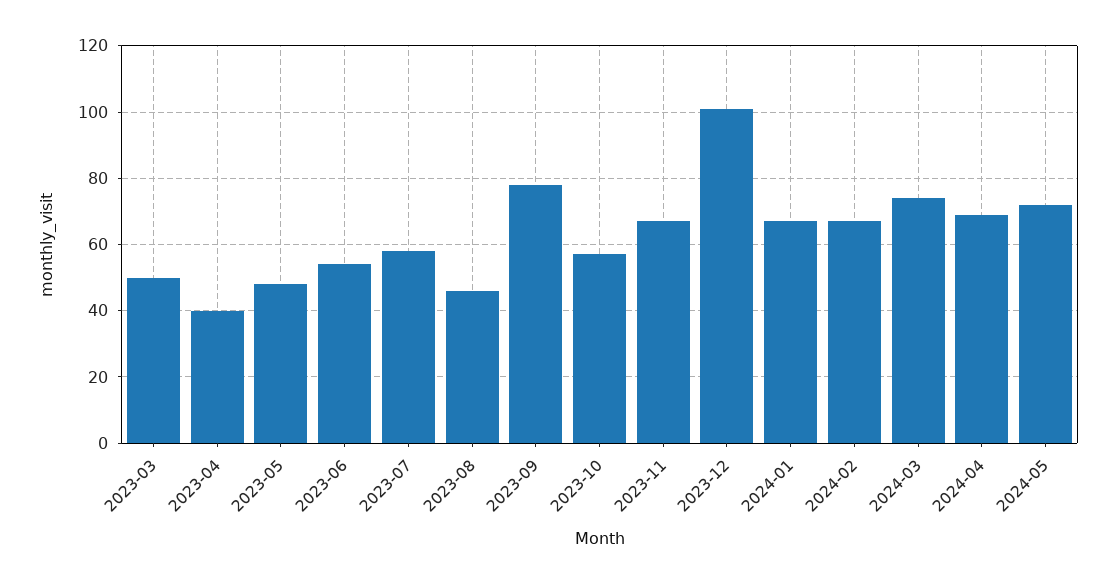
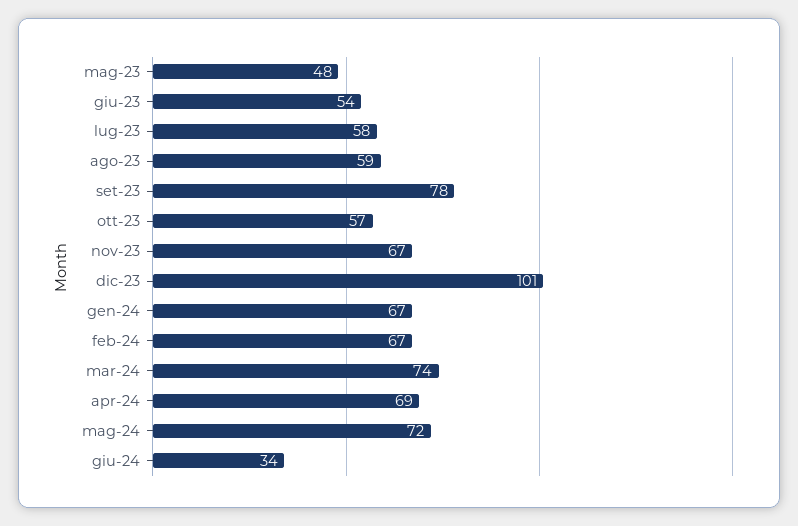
2023-03: 50 -> none
2023-04: 40 -> none
2023-08: 45 -> 59
giu-24: none -> 34

